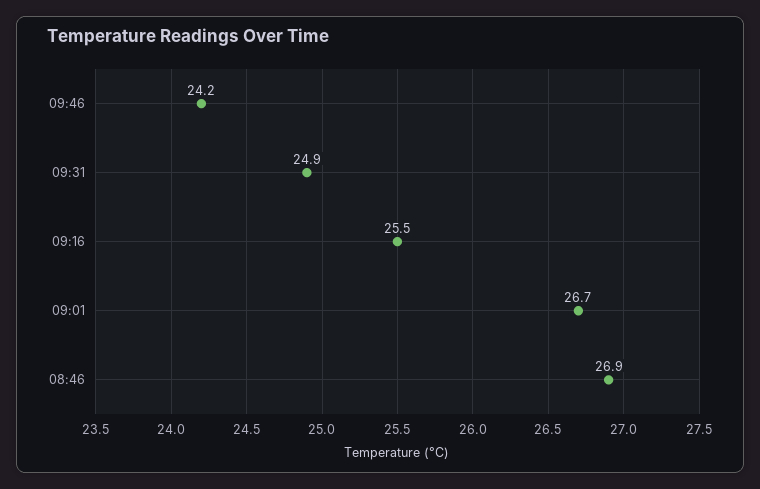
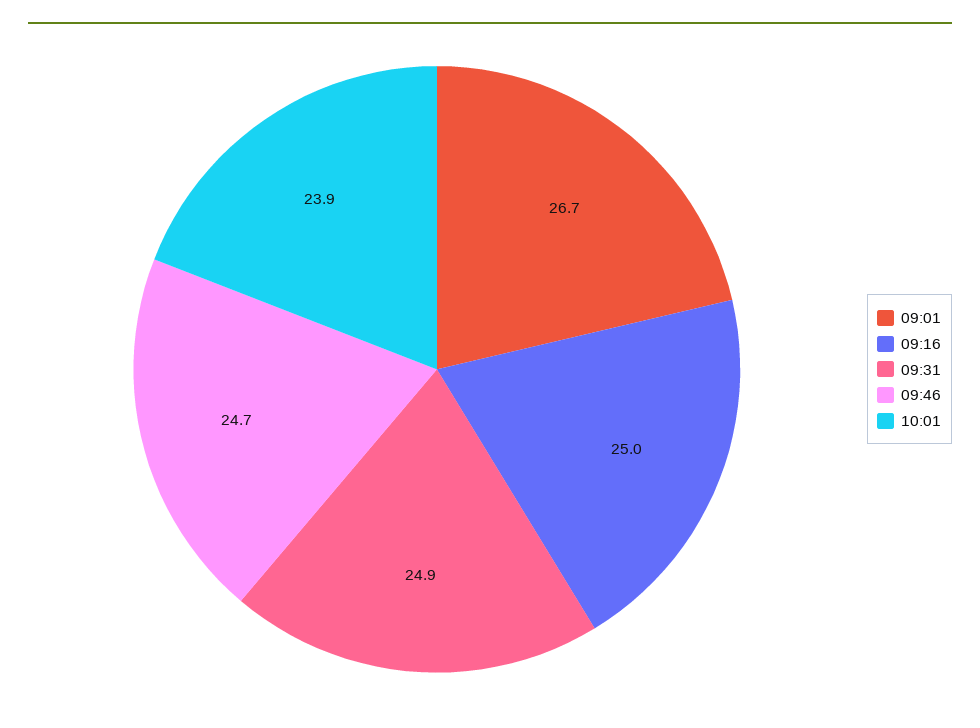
09:46: 24.2 -> 24.7
09:16: 25.5 -> 25
08:46: 26.9 -> none
10:01: none -> 23.9

